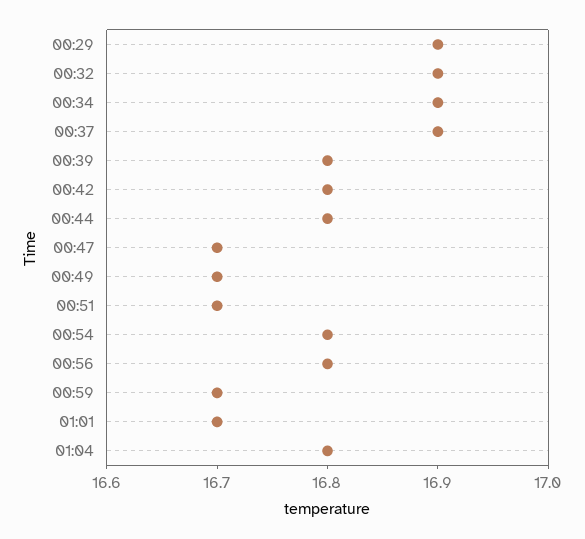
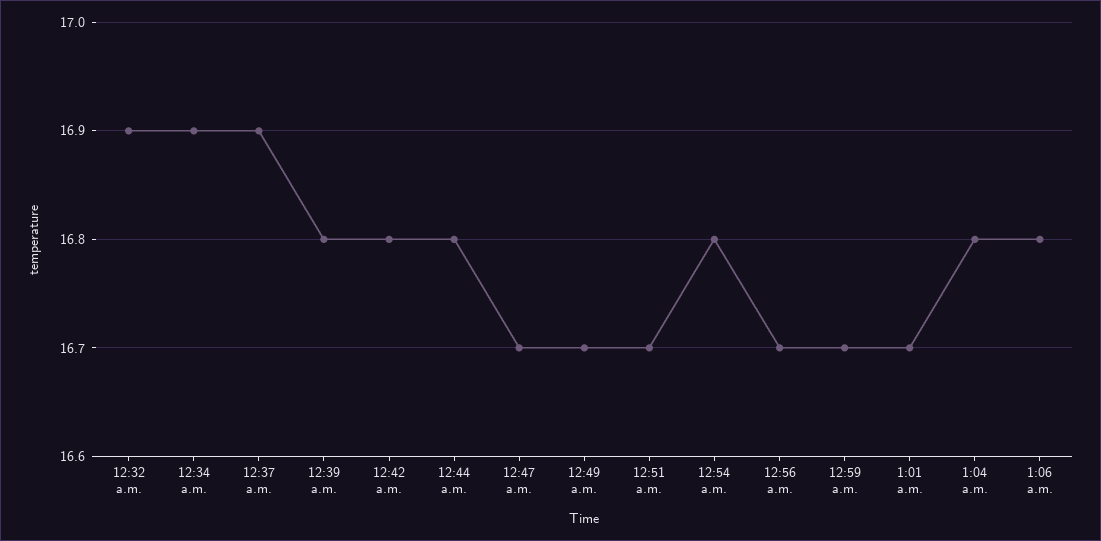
00:29: 16.9 -> none
00:56: 16.8 -> 16.7
1:06 a.m.: none -> 16.8

